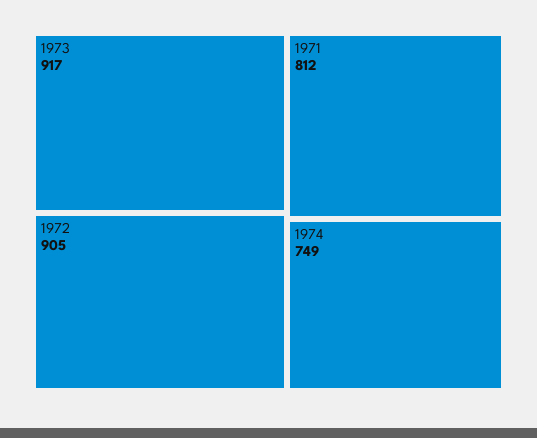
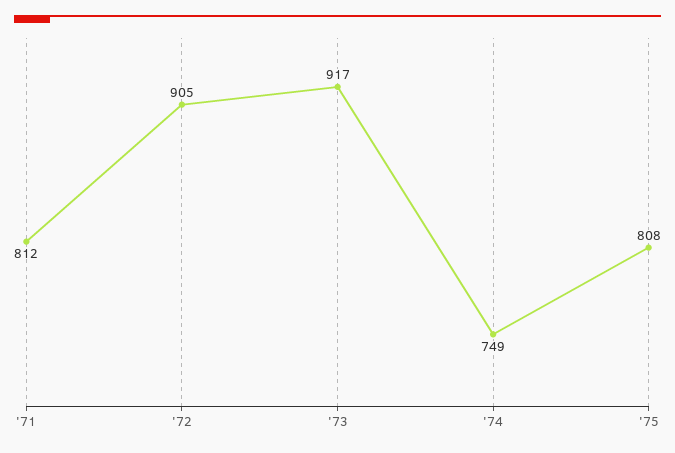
'75: none -> 808

